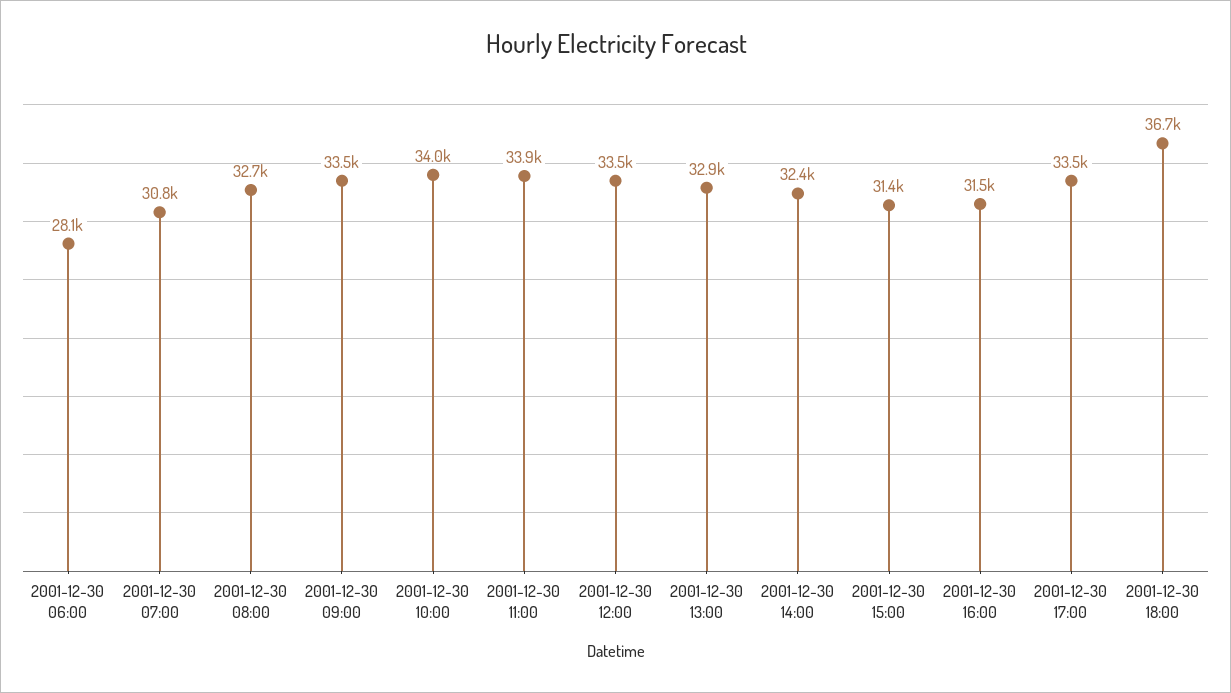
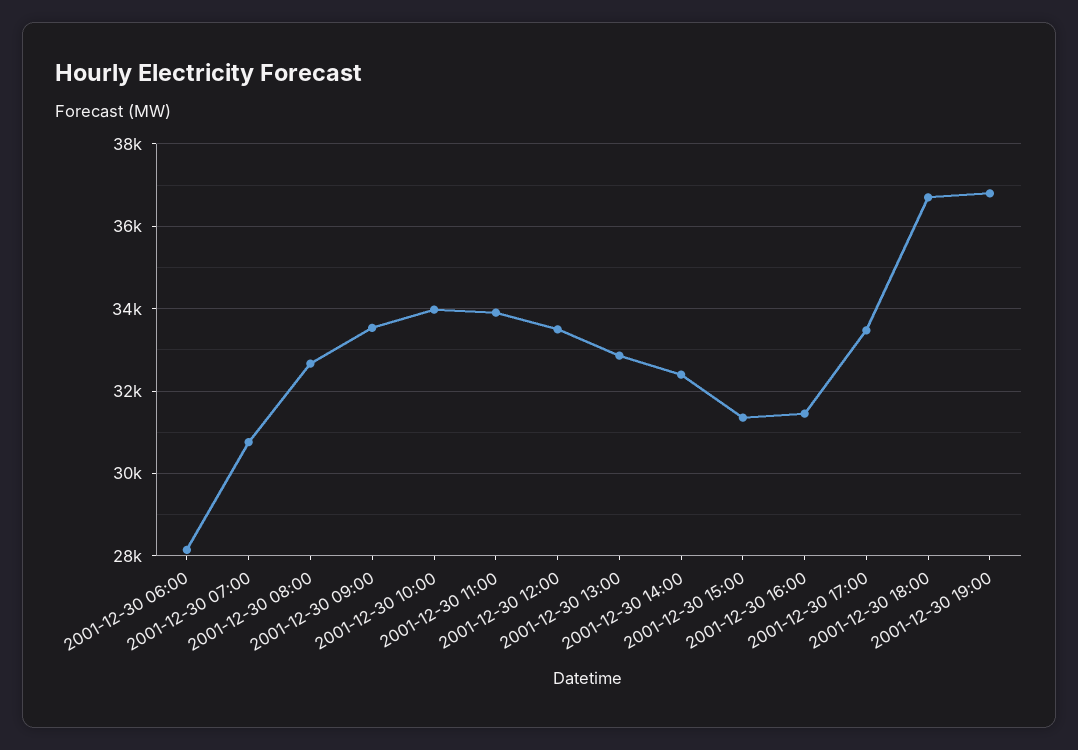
2001-12-30 19:00: none -> 36800

